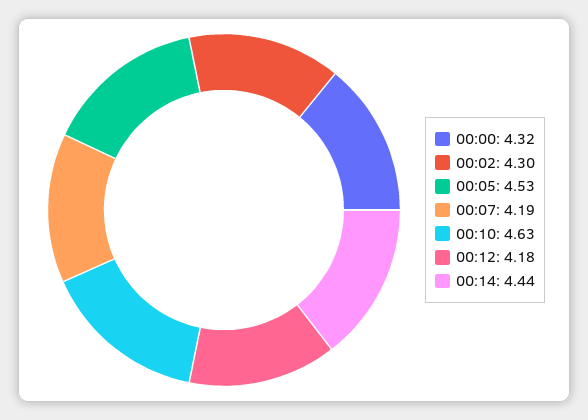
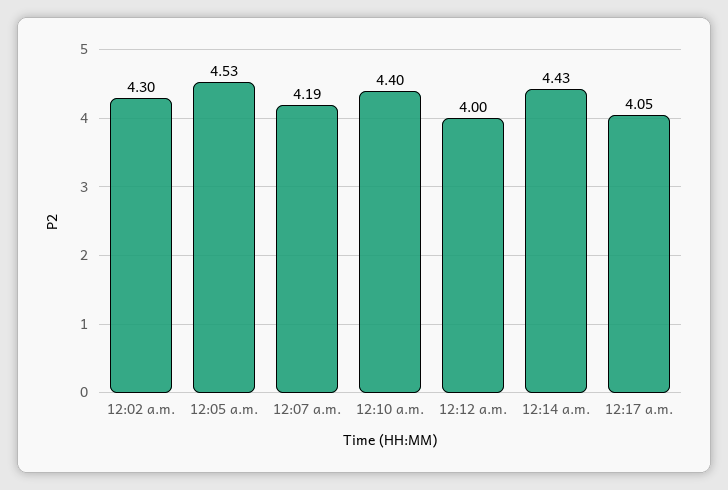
00:00: 4.32 -> none
00:10: 4.63 -> 4.4
00:12: 4.18 -> 4
00:14: 4.44 -> 4.43
12:17 a.m.: none -> 4.05

